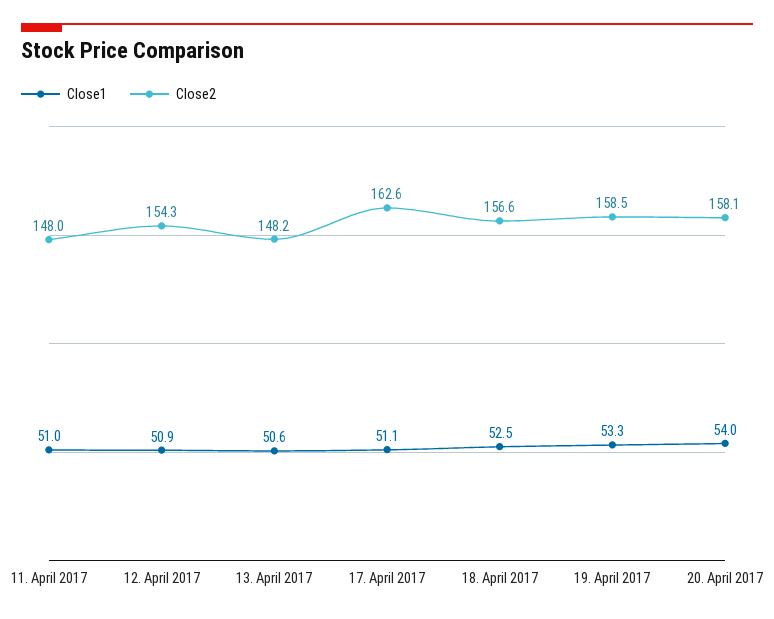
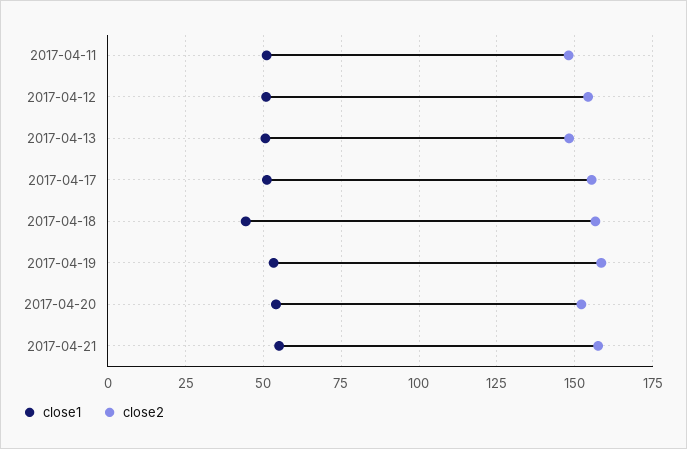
Close2, 17. April 2017: 162.6 -> 155
Close1, 18. April 2017: 52.5 -> 45
Close2, 20. April 2017: 158.1 -> 152.5
Close1, 2017-04-21: none -> 55
Close2, 2017-04-21: none -> 157.5

